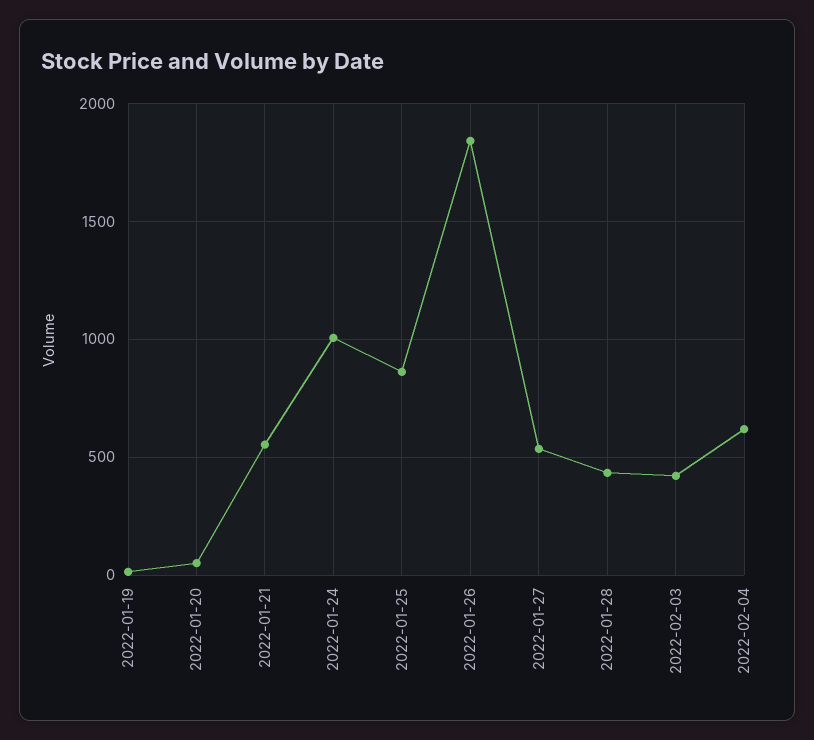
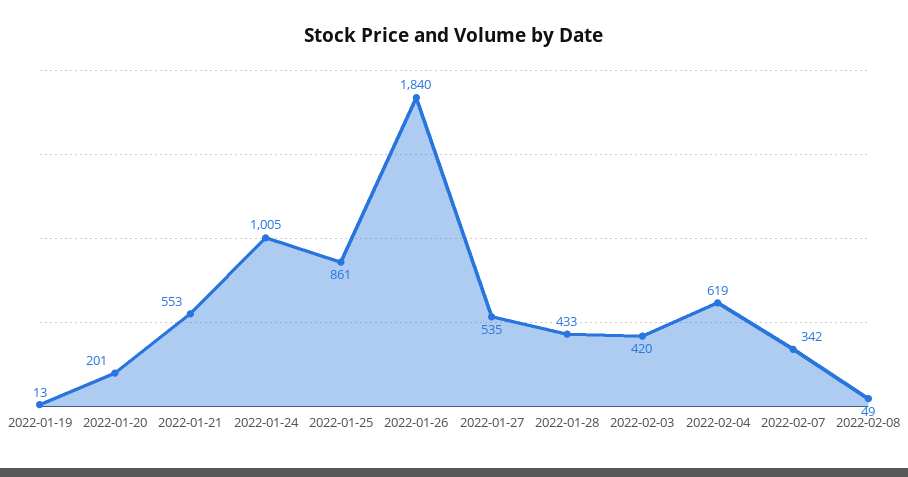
2022-01-20: 50 -> 201
2022-02-07: none -> 342
2022-02-08: none -> 49

